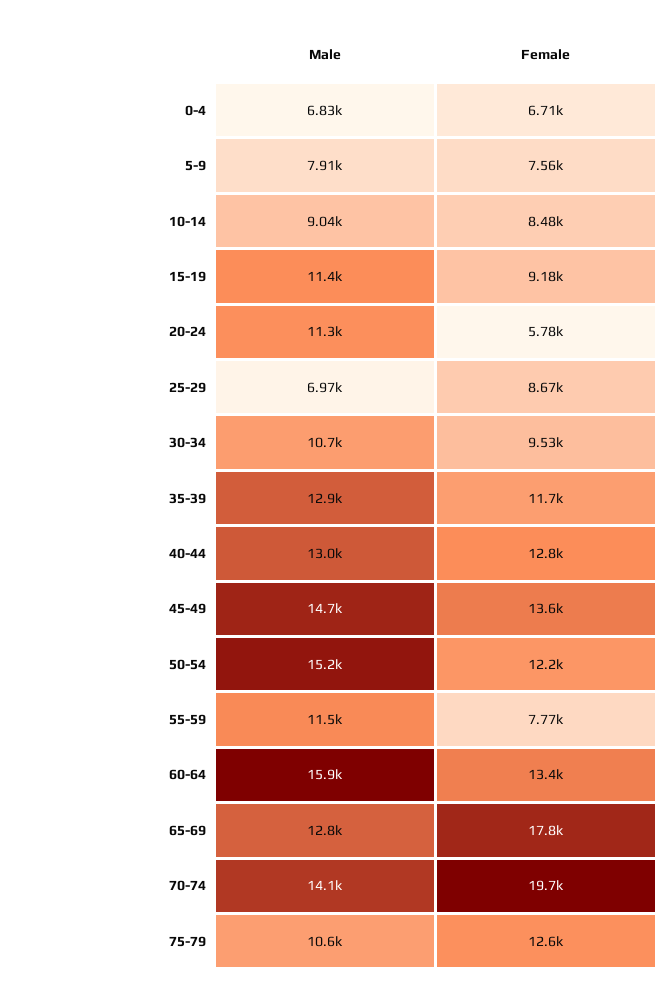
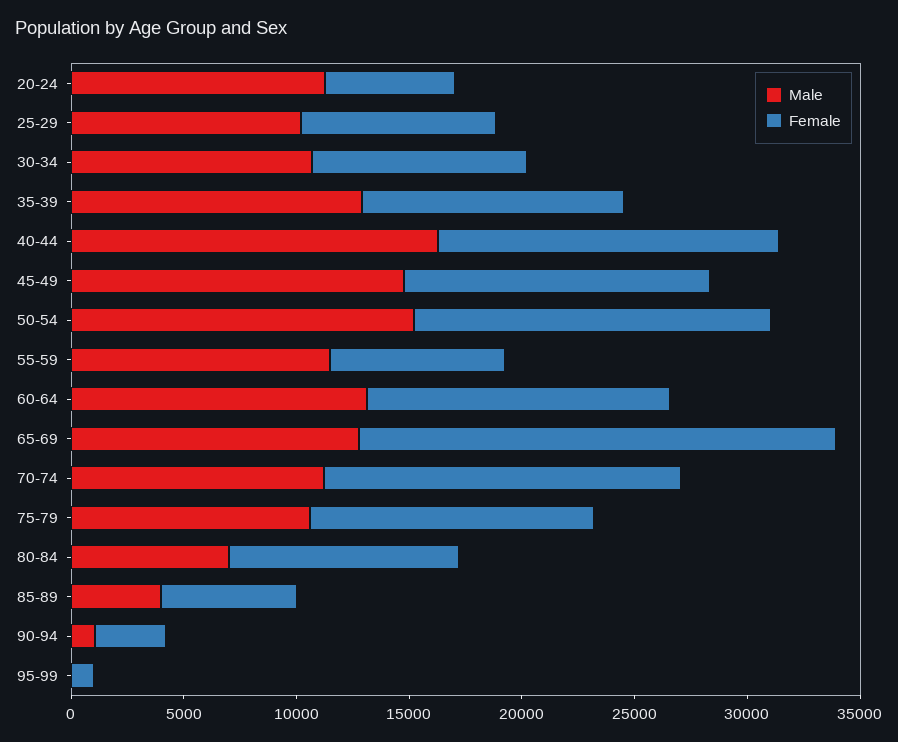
Male, 0-4: 6830 -> none
Female, 0-4: 6710 -> none
Male, 5-9: 7910 -> none
Female, 5-9: 7560 -> none
Male, 10-14: 9040 -> none
Female, 10-14: 8480 -> none
Male, 15-19: 11400 -> none
Female, 15-19: 9180 -> none
Male, 25-29: 6970 -> 10000
Male, 40-44: 13000 -> 16000
Female, 40-44: 12800 -> 15000
Female, 50-54: 12200 -> 16000
Male, 60-64: 15900 -> 13000
Female, 65-69: 17800 -> 21000
Male, 70-74: 14100 -> 11000
Female, 70-74: 19700 -> 16000
Male, 80-84: none -> 7000
Female, 80-84: none -> 10000
Male, 85-89: none -> 4000
Female, 85-89: none -> 6000
Male, 90-94: none -> 1000
Female, 90-94: none -> 3000
Male, 95-99: none -> 0
Female, 95-99: none -> 1000

